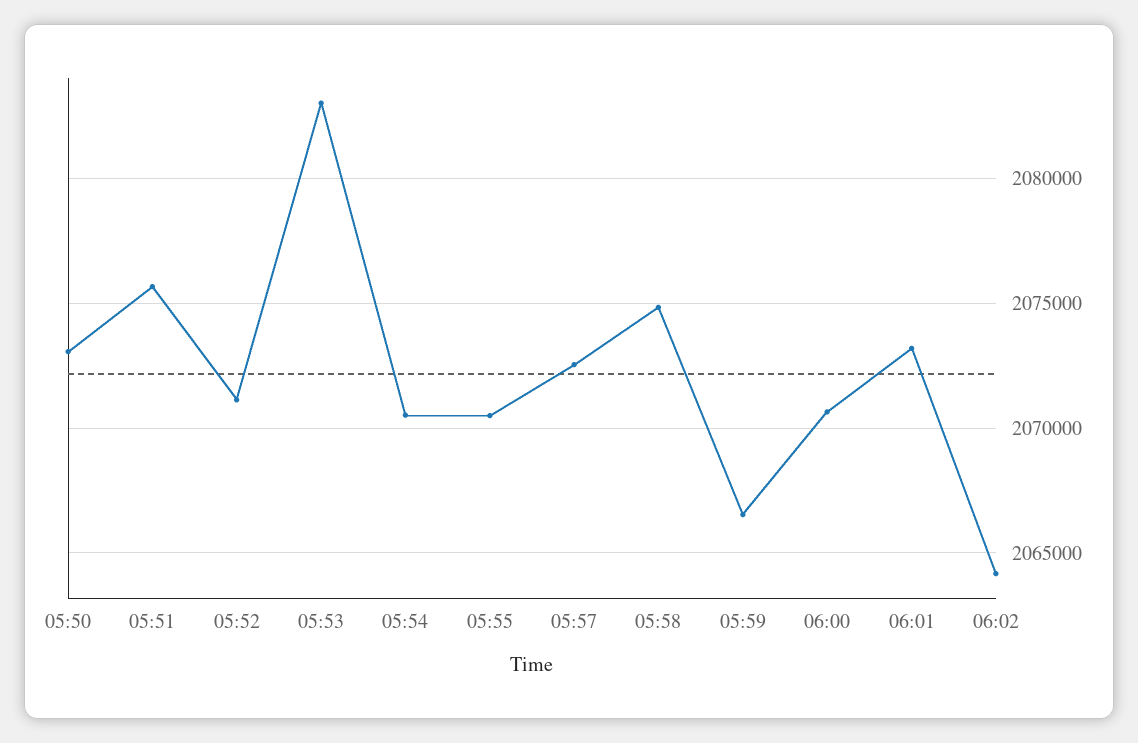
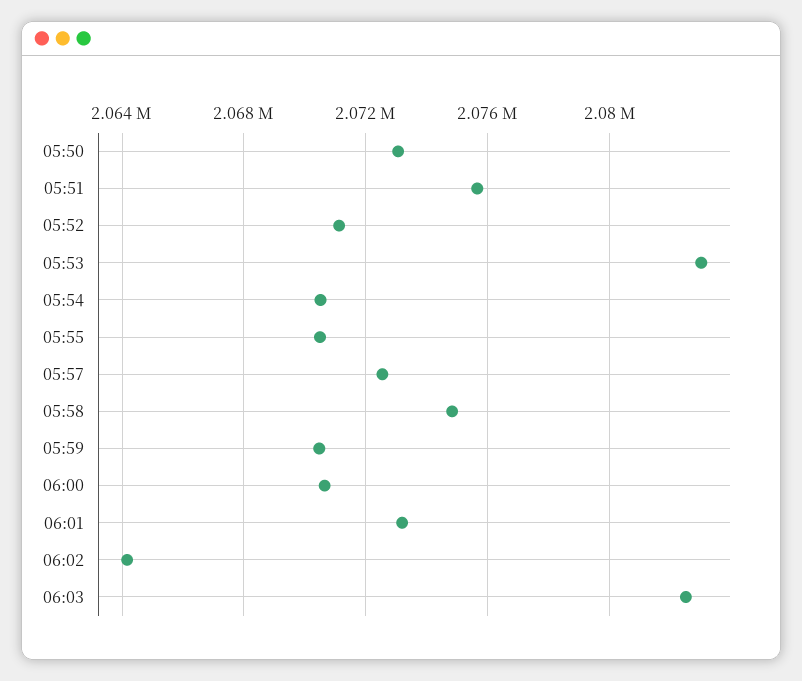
05:59: 2066500 -> 2070500
06:03: none -> 2082500

